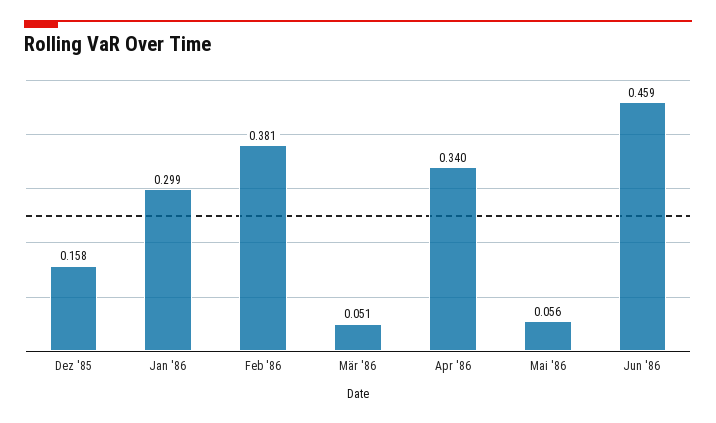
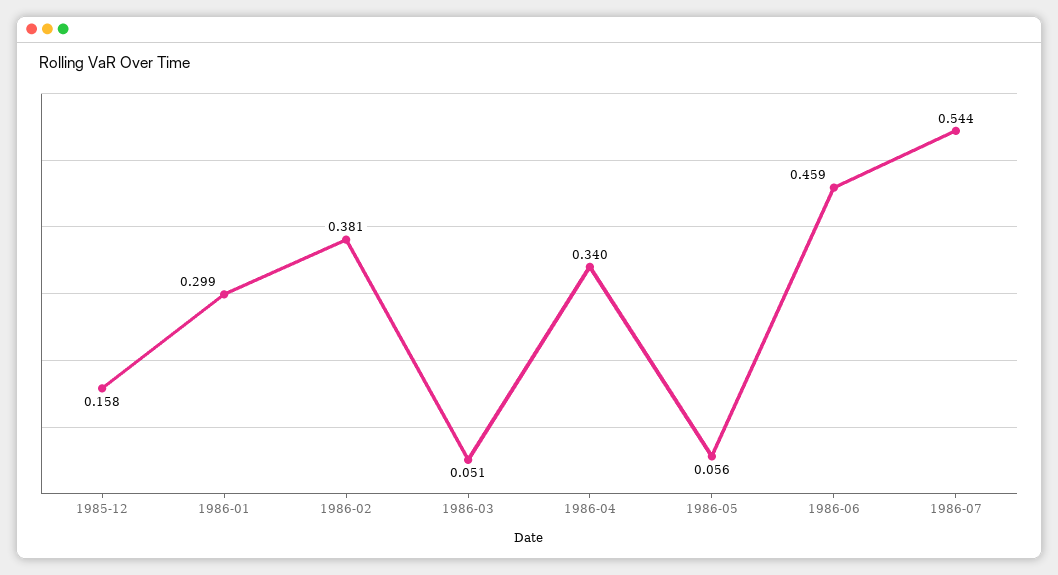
1986-07: none -> 0.544

